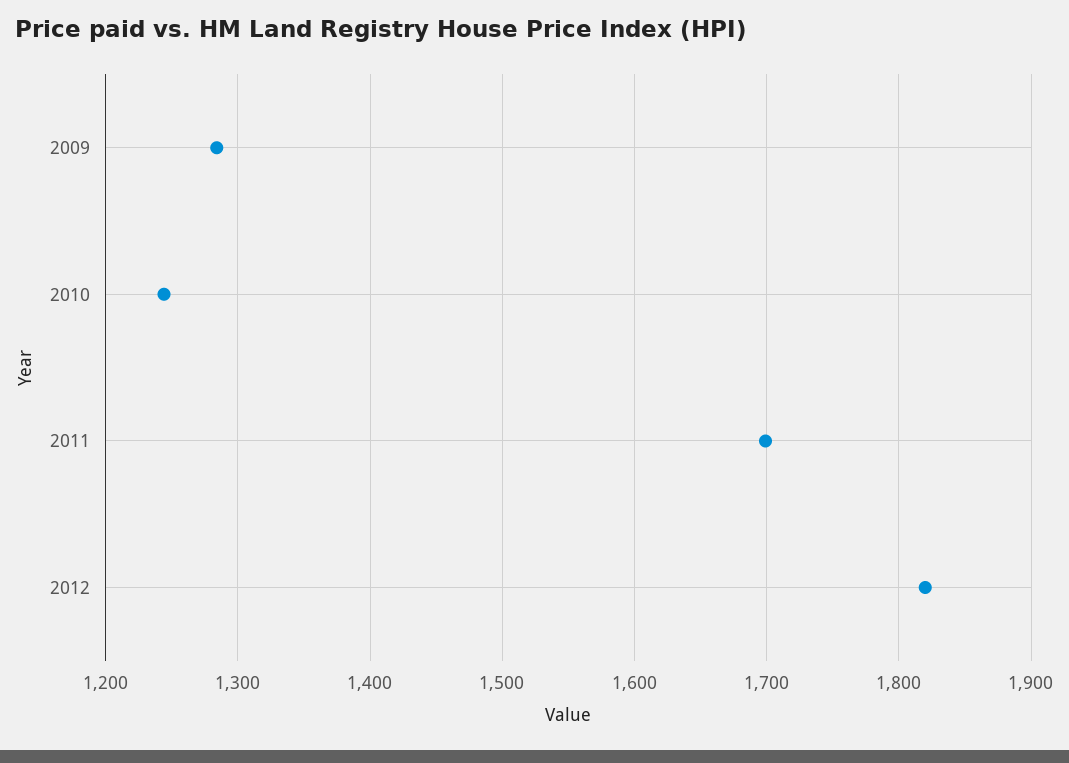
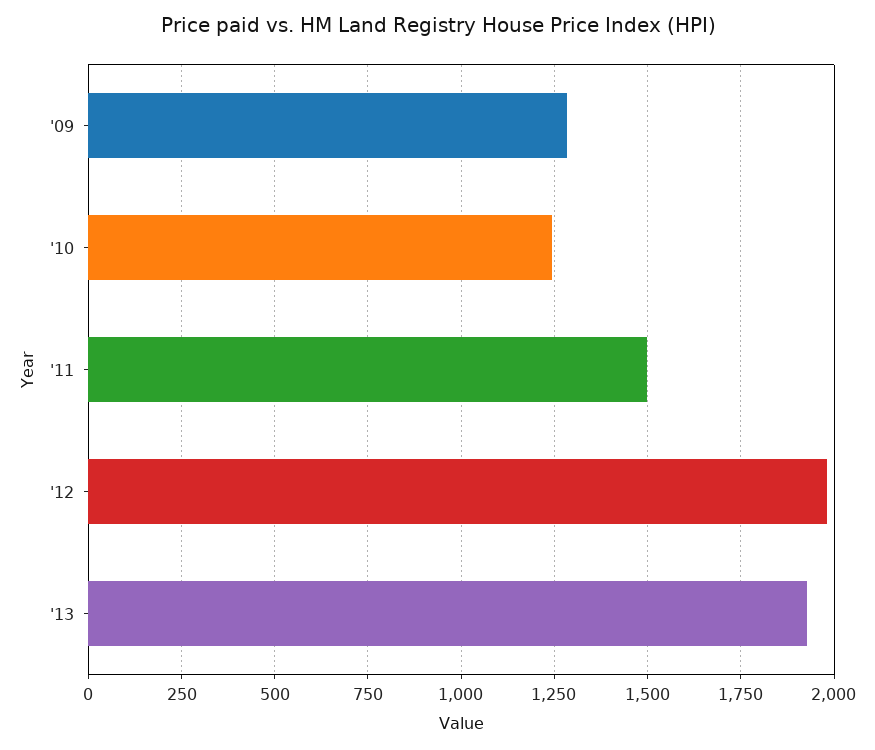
2011: 1700 -> 1500
2012: 1820 -> 1975
'13: none -> 1925

